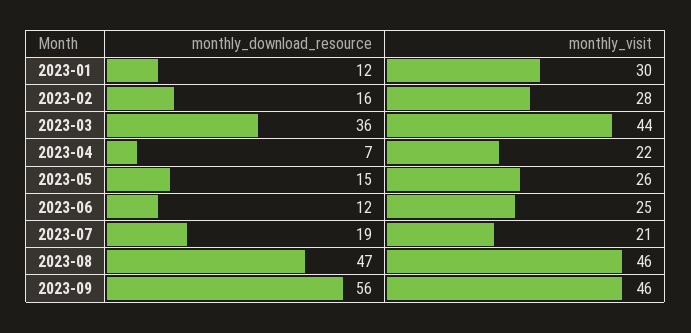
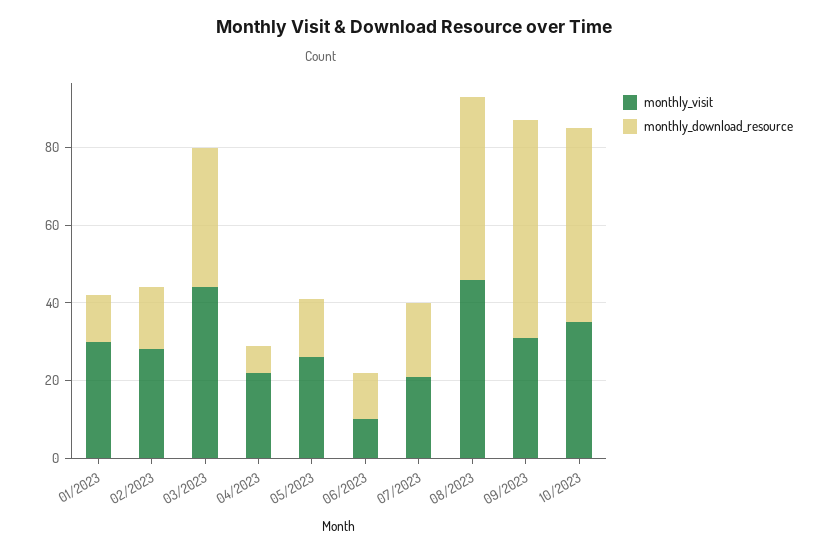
monthly_visit, 2023-06: 25 -> 10
monthly_visit, 2023-09: 46 -> 30
monthly_visit, 10/2023: none -> 35
monthly_download_resource, 10/2023: none -> 50

